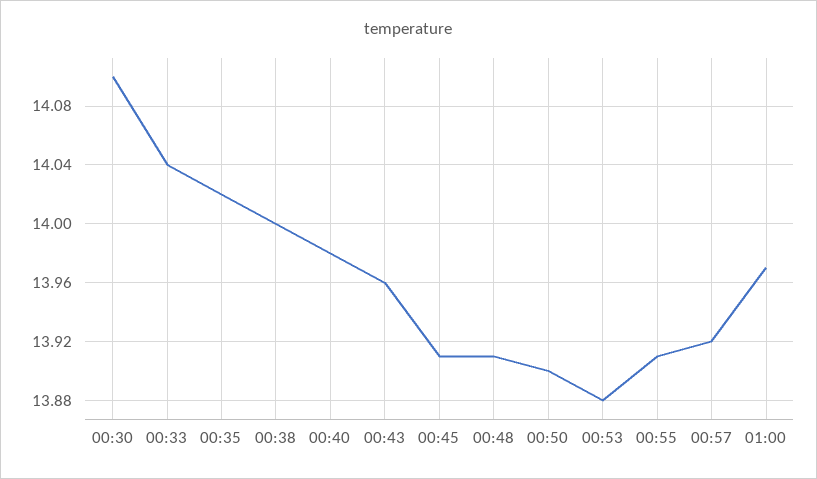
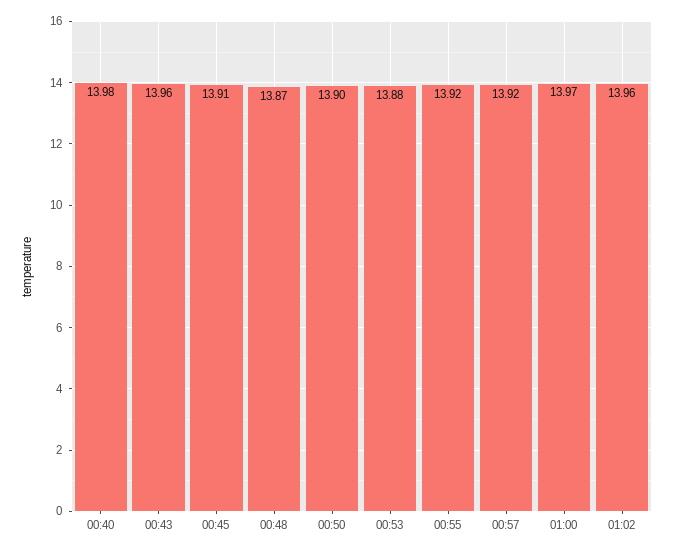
00:30: 14.1 -> none
00:33: 14.04 -> none
00:35: 14.02 -> none
00:38: 14 -> none
00:48: 13.91 -> 13.87
00:55: 13.91 -> 13.92
01:02: none -> 13.96

